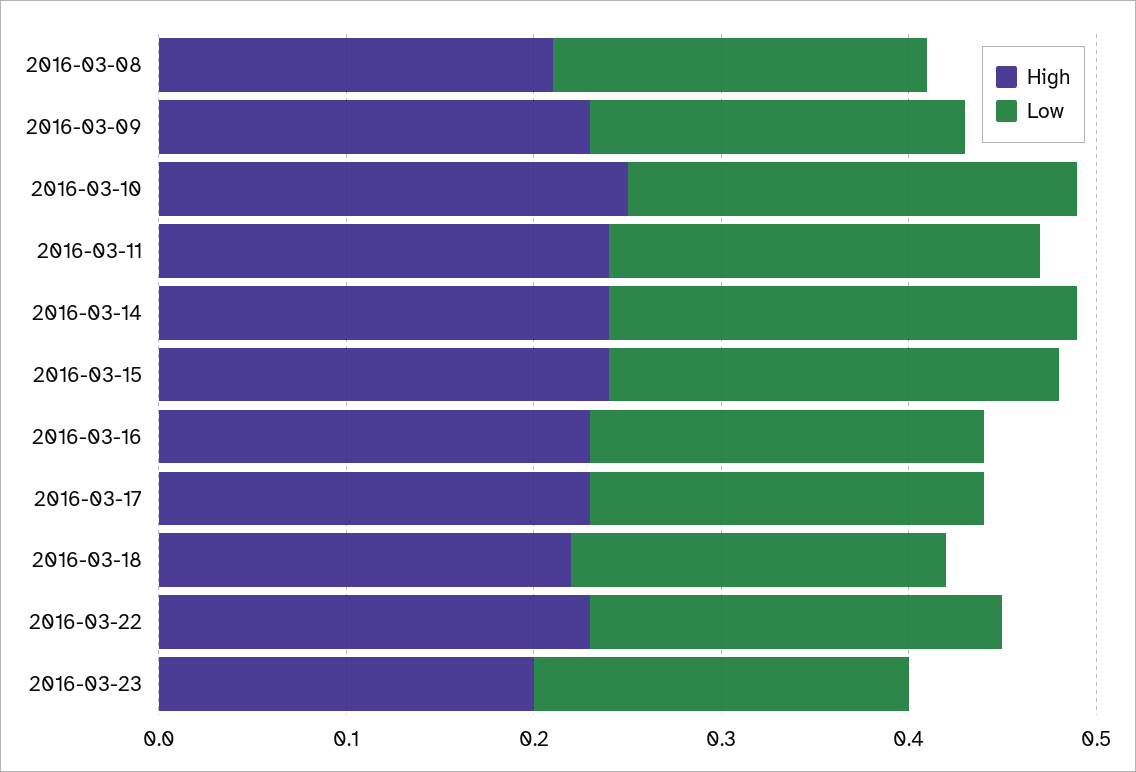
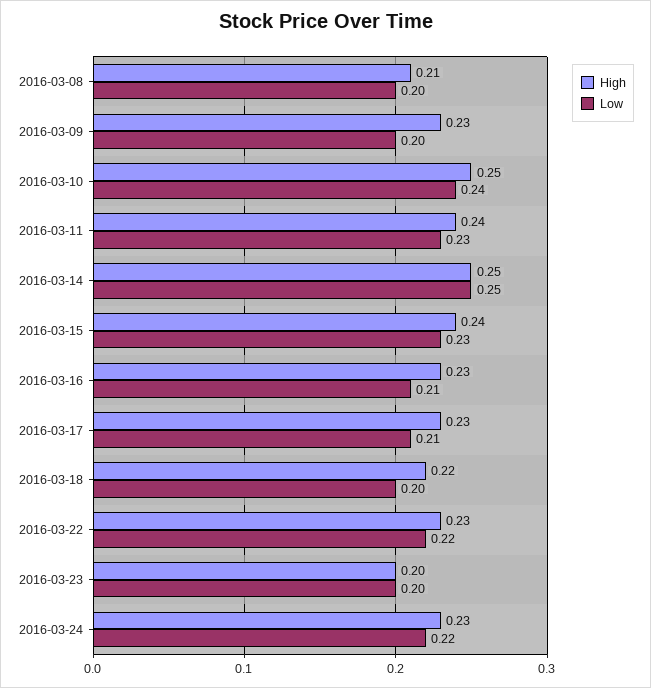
High, 2016-03-14: 0.24 -> 0.25
Low, 2016-03-15: 0.24 -> 0.23
High, 2016-03-24: none -> 0.23
Low, 2016-03-24: none -> 0.22

